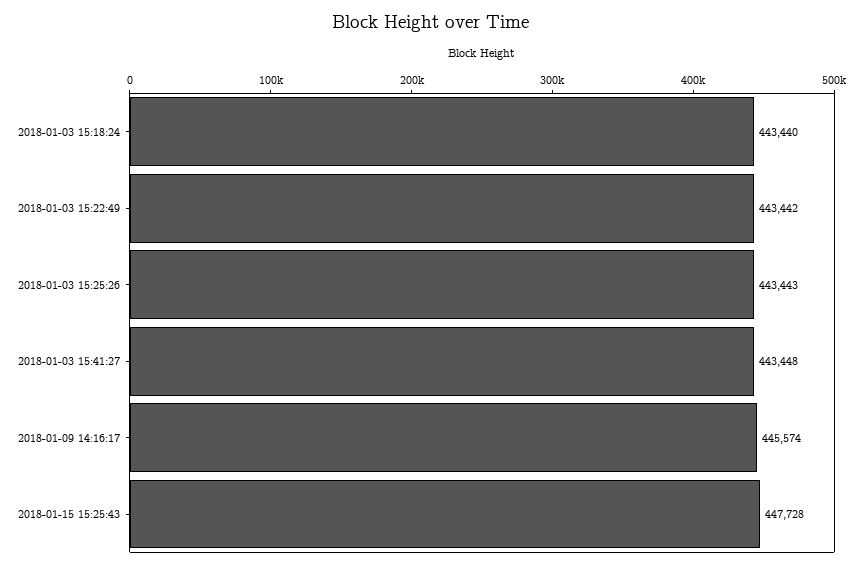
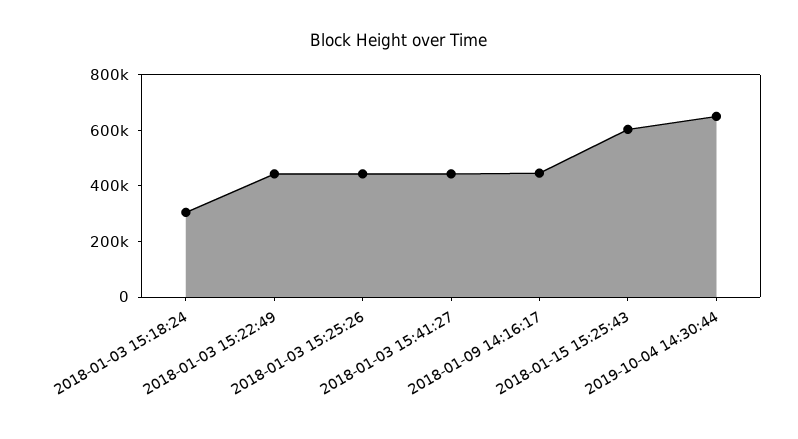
2018-01-03 15:18:24: 443440 -> 300000
2018-01-15 15:25:43: 447728 -> 600000
2019-10-04 14:30:44: none -> 650000

